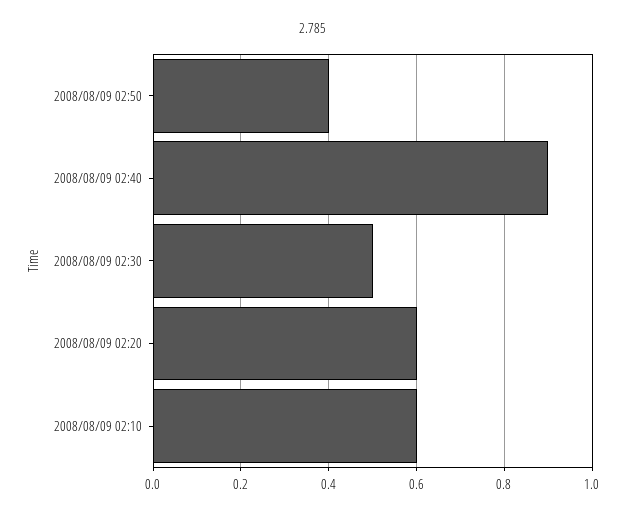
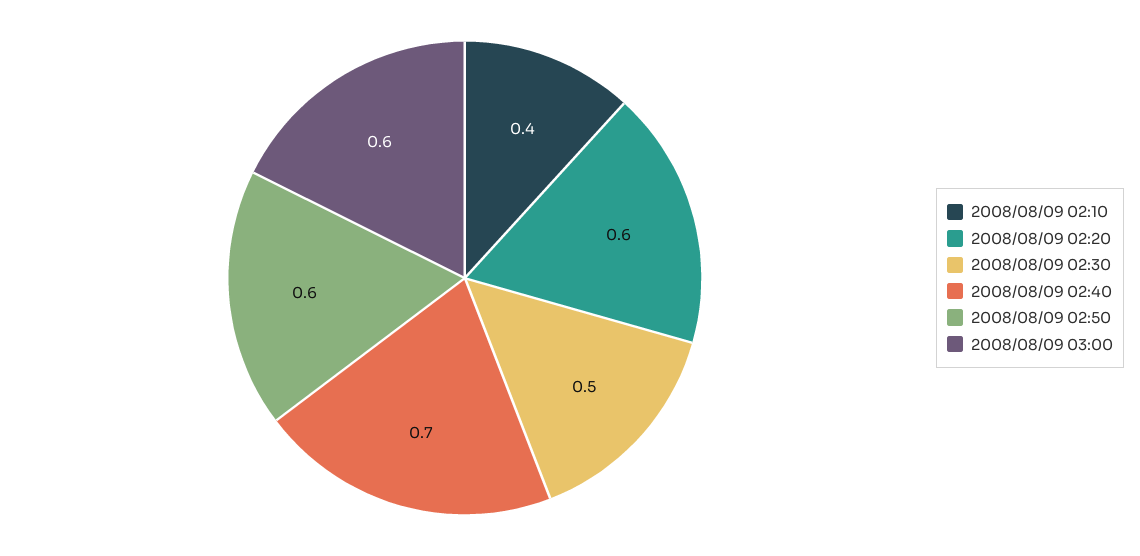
2008/08/09 02:50: 0.4 -> 0.6
2008/08/09 02:40: 0.9 -> 0.7
2008/08/09 02:10: 0.6 -> 0.4
2008/08/09 03:00: none -> 0.6

